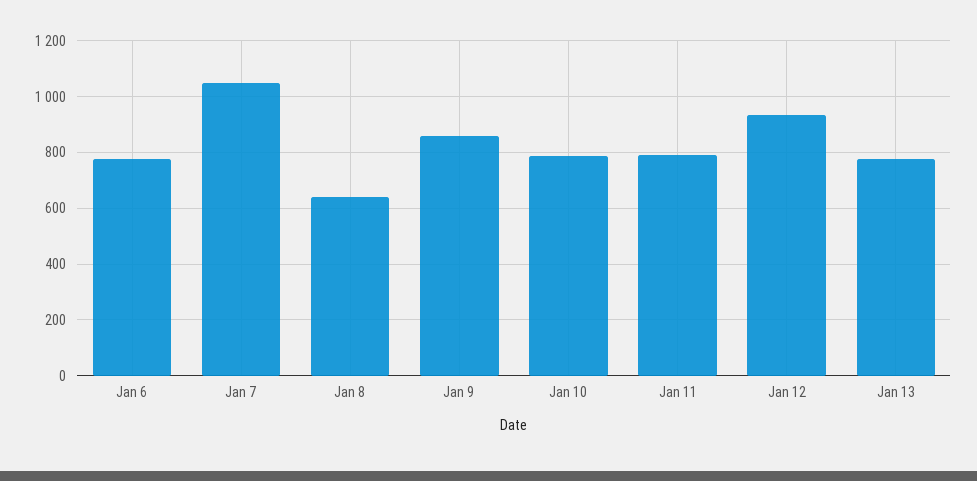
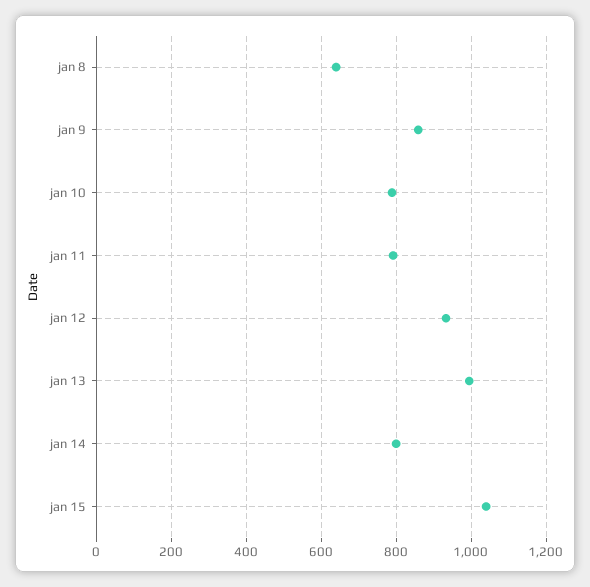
Jan 6: 775 -> none
Jan 7: 1050 -> none
Jan 13: 775 -> 1000
jan 14: none -> 800
jan 15: none -> 1040

